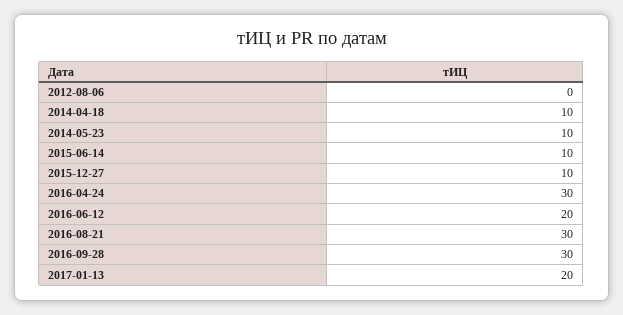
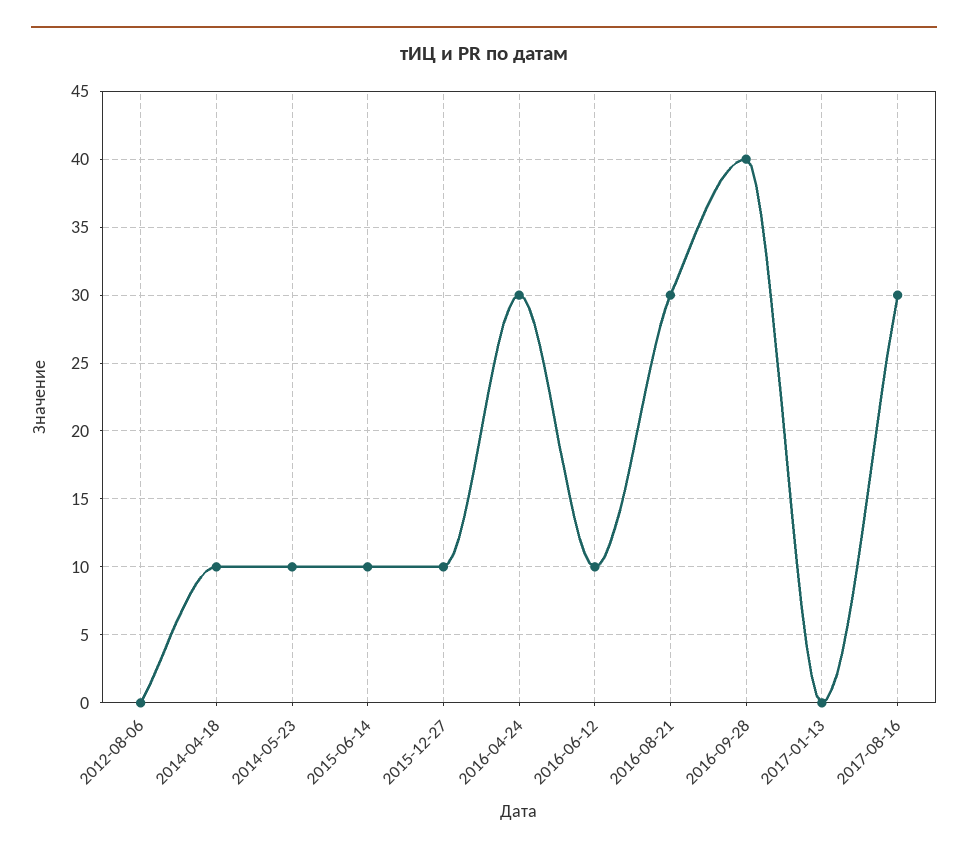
2016-06-12: 20 -> 10
2016-09-28: 30 -> 40
2017-01-13: 20 -> 0
2017-08-16: none -> 30

